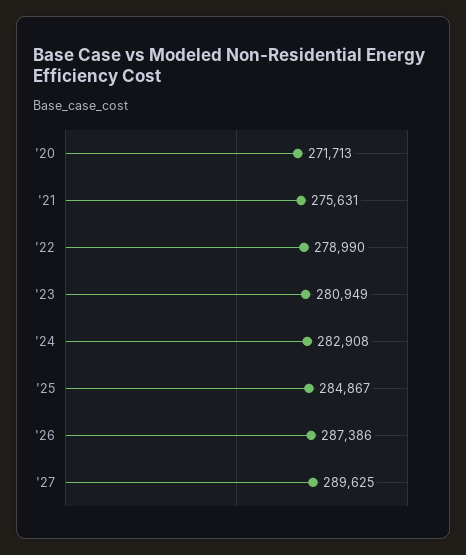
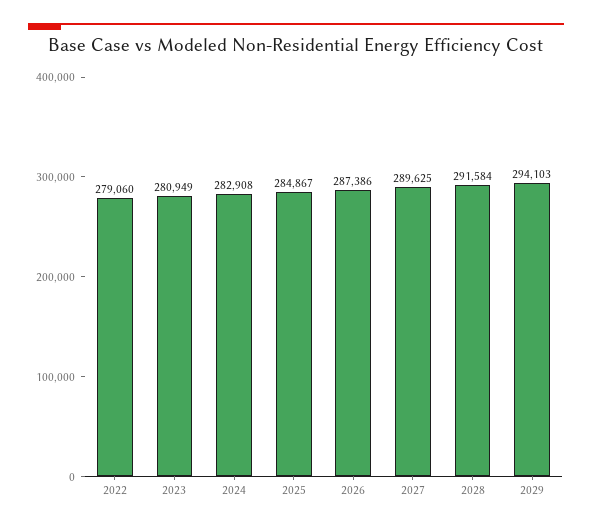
'20: 271713 -> none
'21: 275631 -> none
'22: 278990 -> 279060
2028: none -> 291584
2029: none -> 294103

